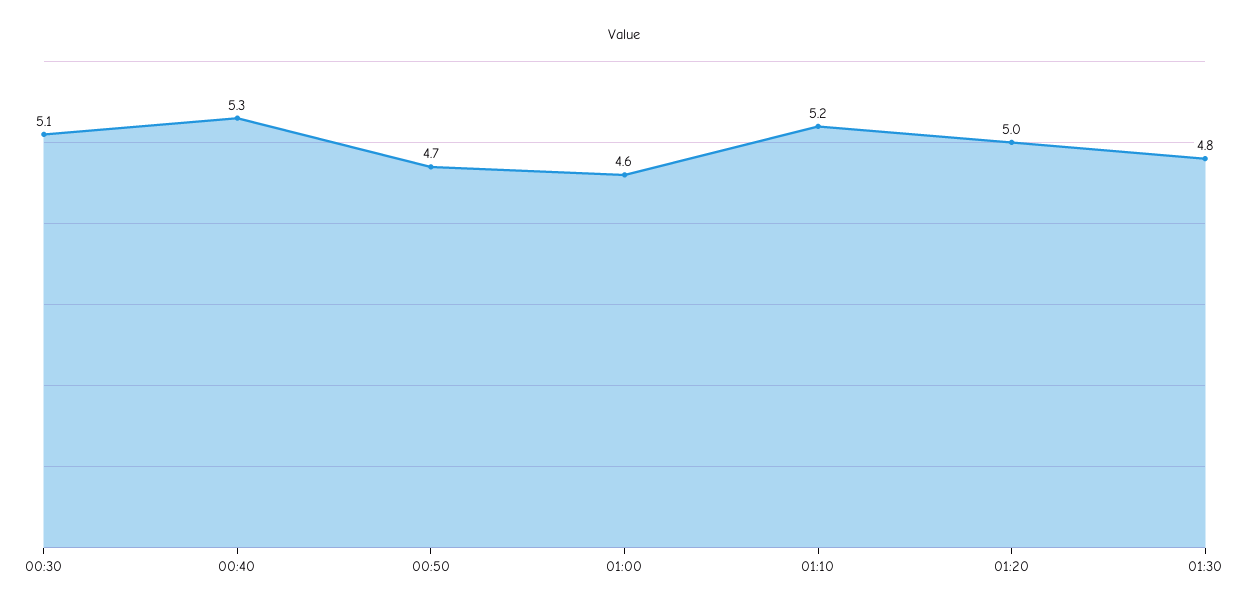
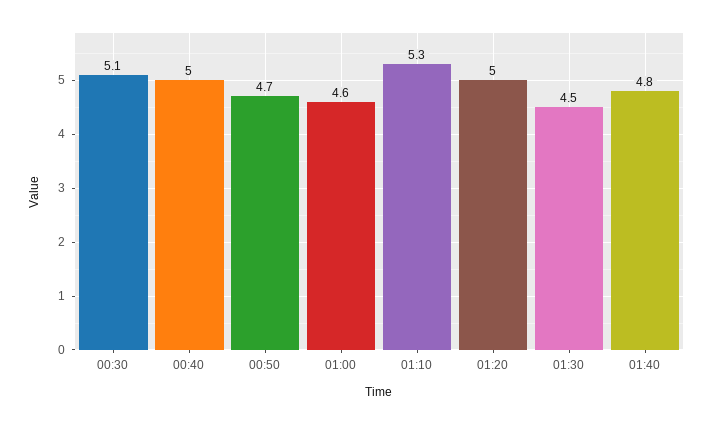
00:40: 5.3 -> 5
01:10: 5.2 -> 5.3
01:30: 4.8 -> 4.5
01:40: none -> 4.8

